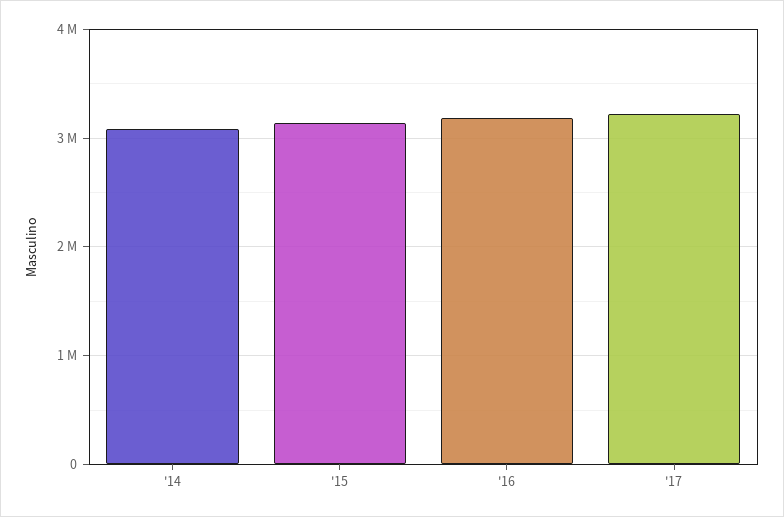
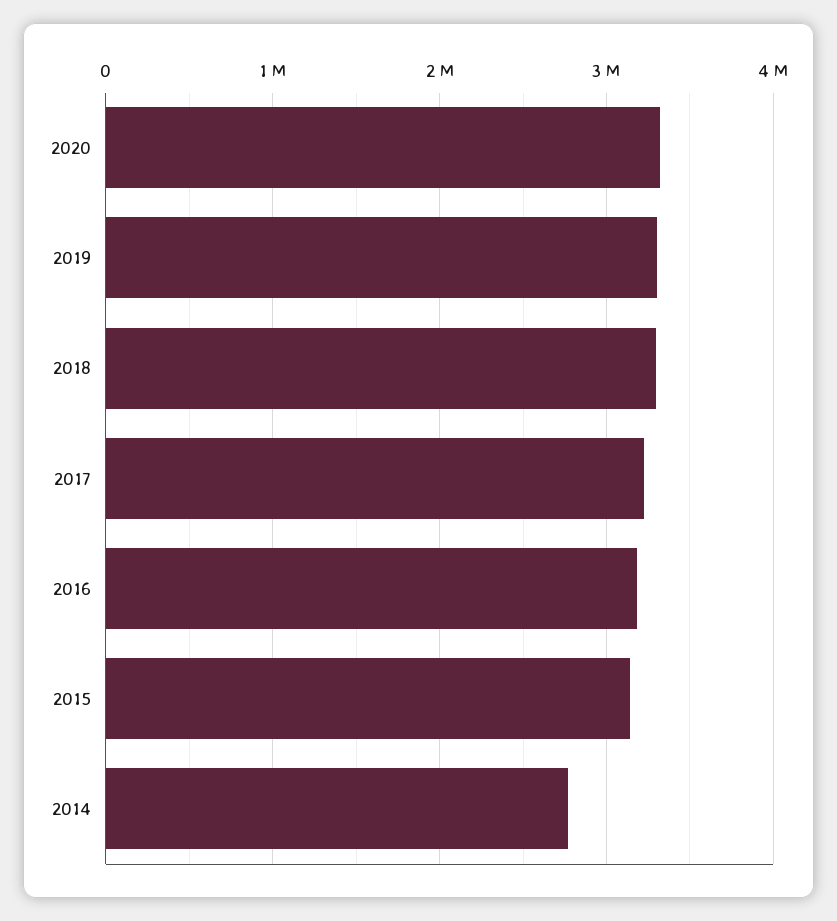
'14: 3100000 -> 2800000
2020: none -> 3300000
2019: none -> 3300000
2018: none -> 3300000

